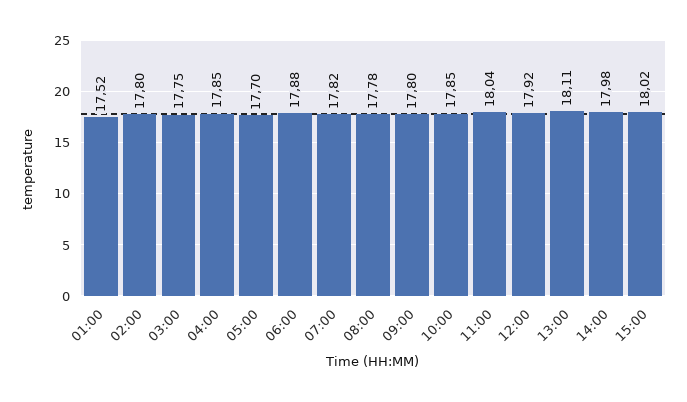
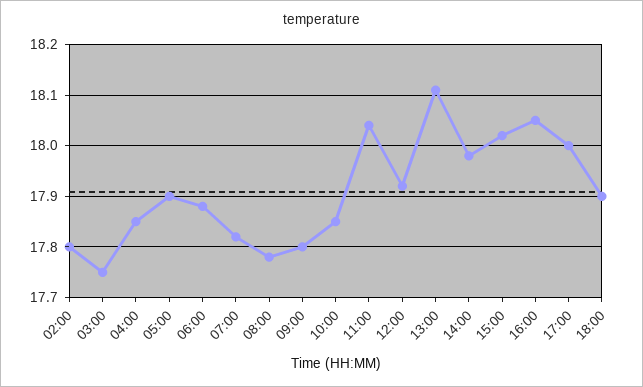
01:00: 17.52 -> none
05:00: 17.7 -> 17.9
16:00: none -> 18.05
17:00: none -> 18
18:00: none -> 17.9

